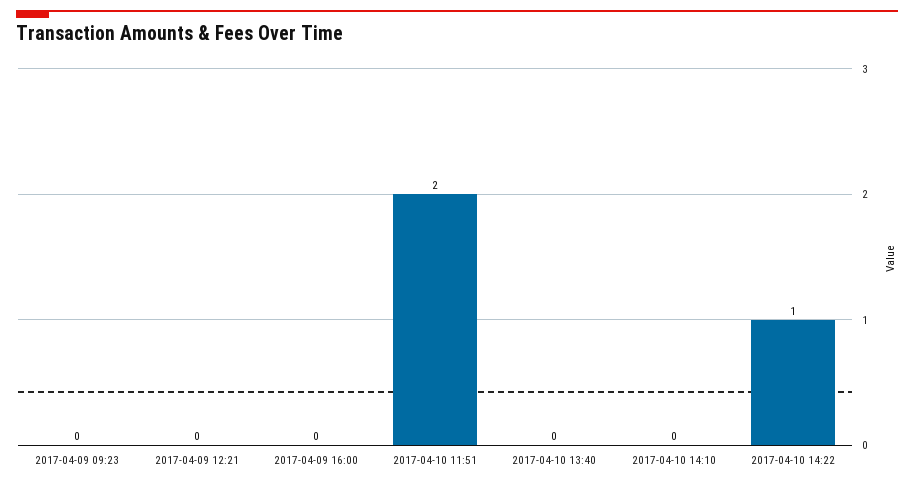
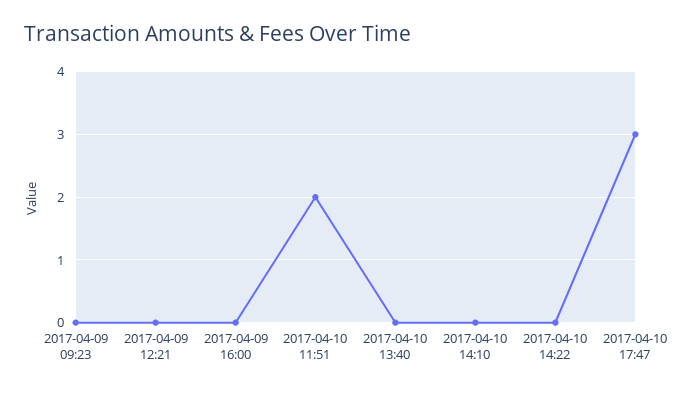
2017-04-10 14:22: 1 -> 0
2017-04-10 17:47: none -> 3

